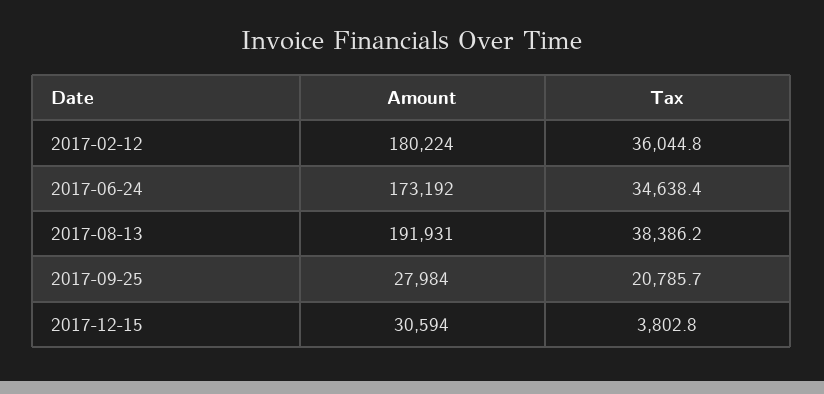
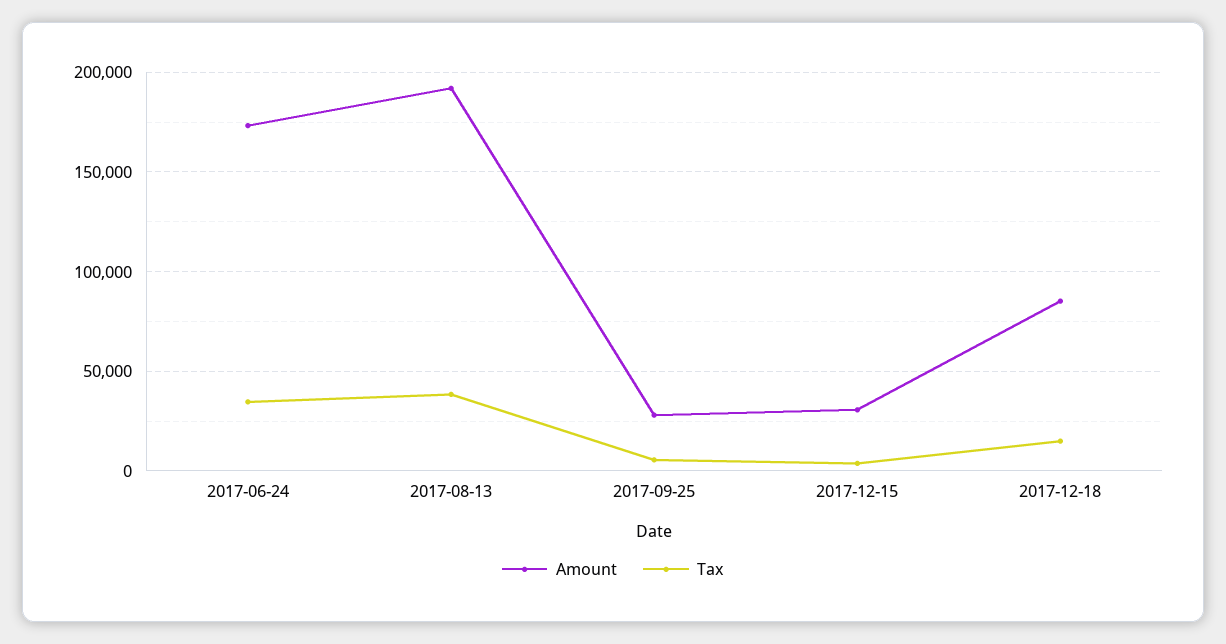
Amount, 2017-02-12: 180224 -> none
Tax, 2017-02-12: 36044.8 -> none
Tax, 2017-09-25: 20785.7 -> 5000
Amount, 2017-12-18: none -> 85000
Tax, 2017-12-18: none -> 15000

